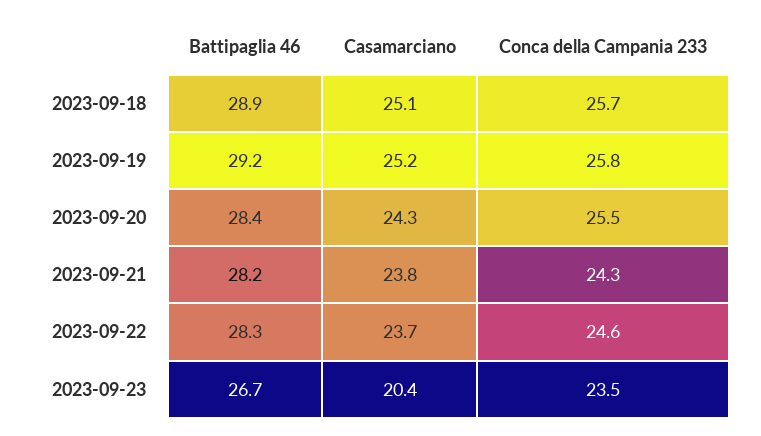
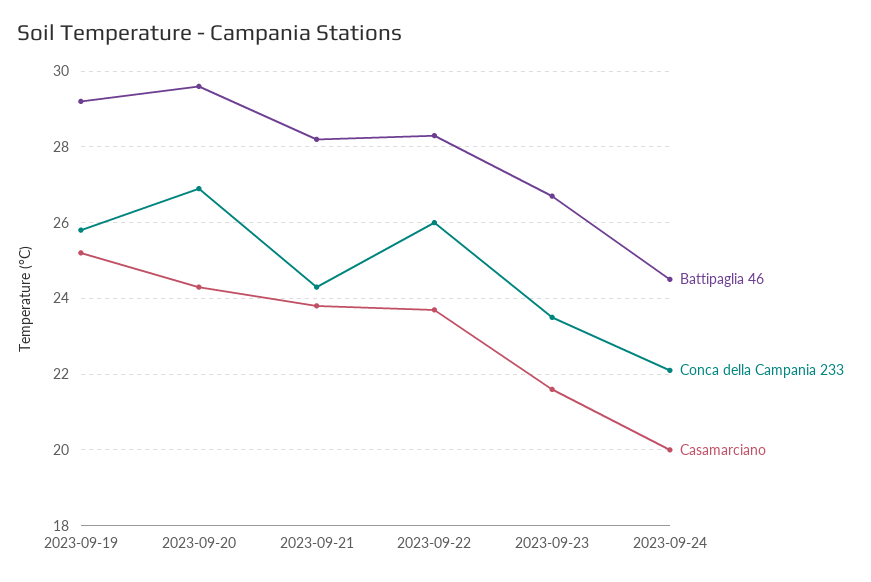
Battipaglia 46, 2023-09-18: 28.9 -> none
Casamarciano, 2023-09-18: 25.1 -> none
Conca della Campania 233, 2023-09-18: 25.7 -> none
Battipaglia 46, 2023-09-20: 28.4 -> 29.5
Conca della Campania 233, 2023-09-20: 25.5 -> 27
Conca della Campania 233, 2023-09-22: 24.6 -> 26
Casamarciano, 2023-09-23: 20.4 -> 21.5
Battipaglia 46, 2023-09-24: none -> 24.5
Conca della Campania 233, 2023-09-24: none -> 22
Casamarciano, 2023-09-24: none -> 20

